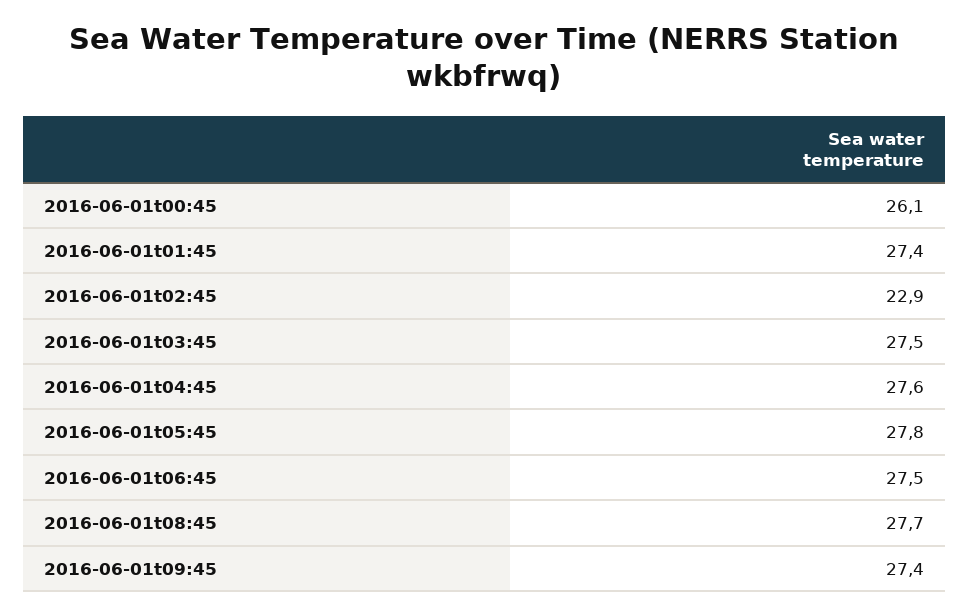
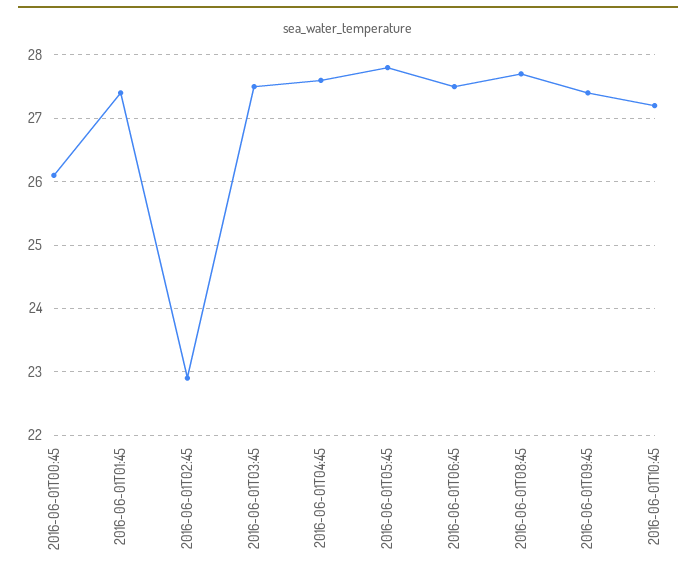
2016-06-01T10:45: none -> 27.2

